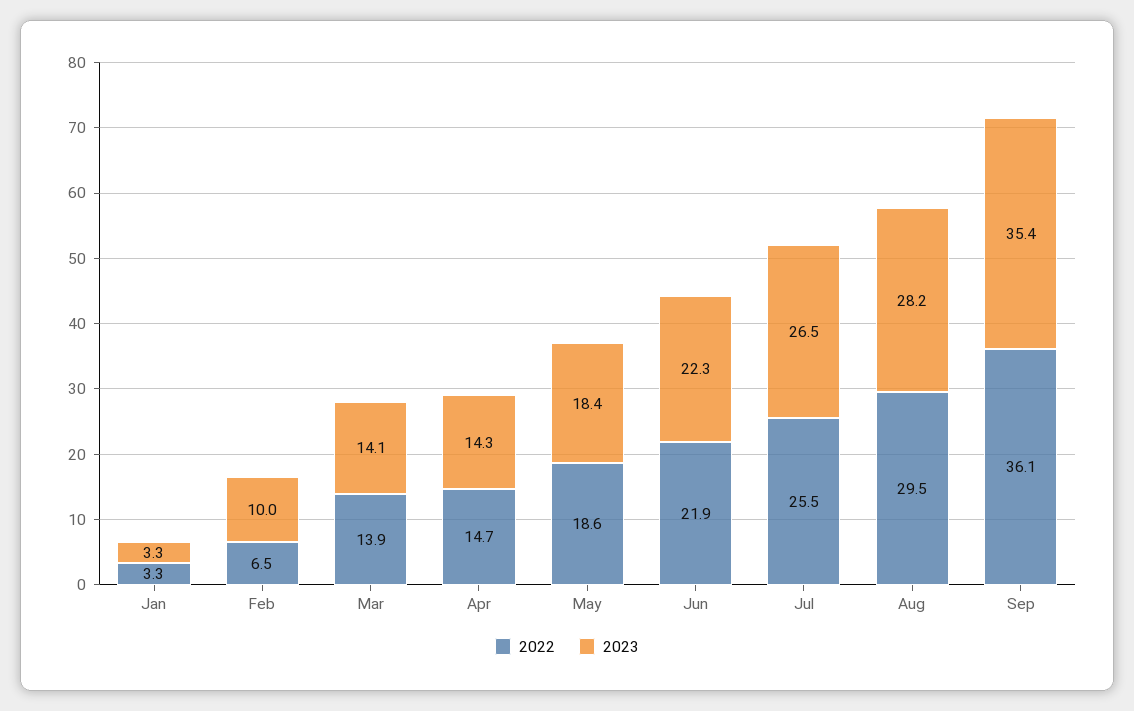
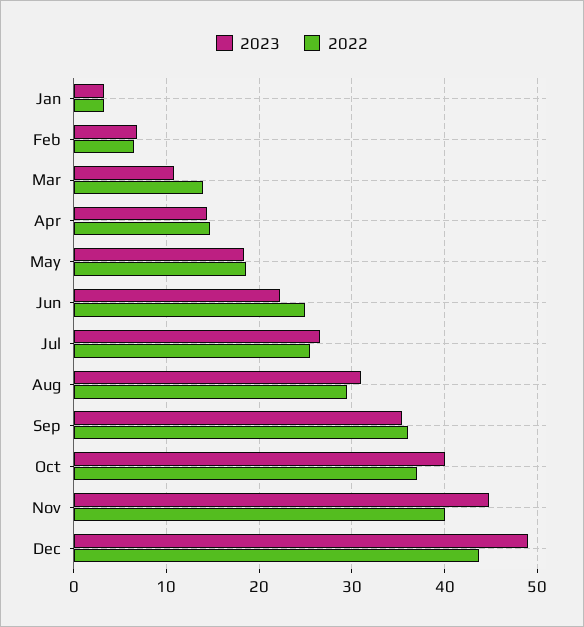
2023, Feb: 10 -> 7
2023, Mar: 14.1 -> 11
2022, Jun: 21.9 -> 25
2023, Aug: 28.2 -> 31
2023, Oct: none -> 40
2022, Oct: none -> 37
2023, Nov: none -> 45
2022, Nov: none -> 40
2023, Dec: none -> 49
2022, Dec: none -> 44

